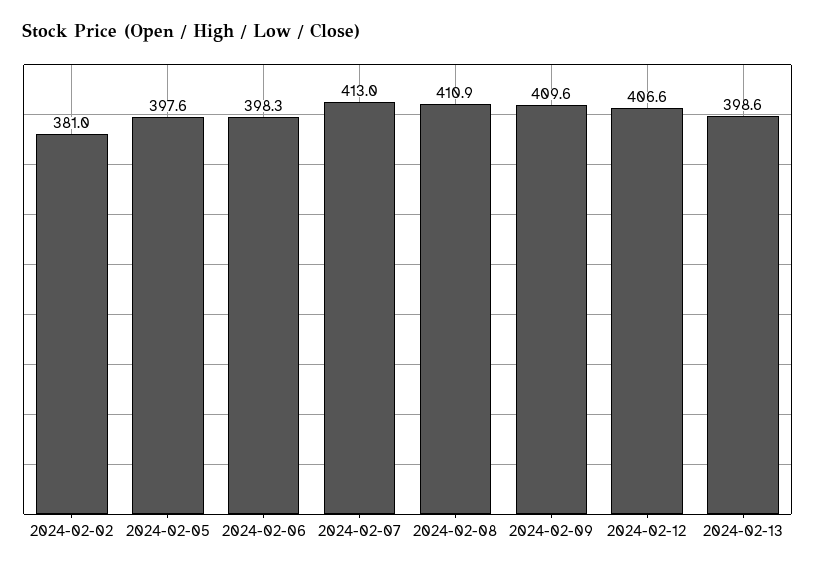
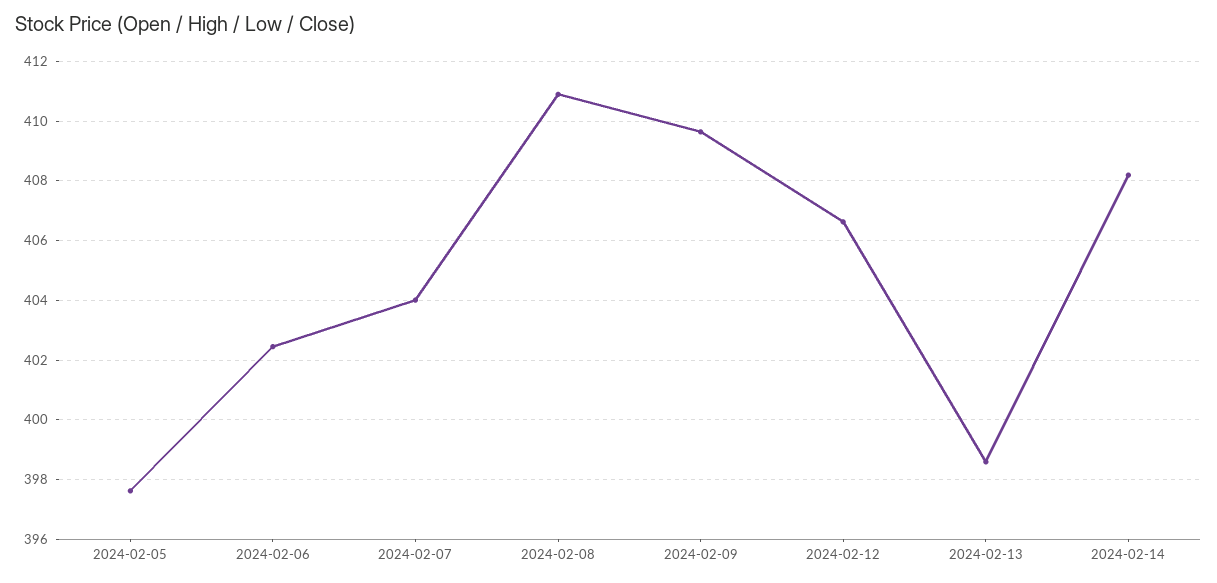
2024-02-02: 381 -> none
2024-02-06: 398.3 -> 402.5
2024-02-07: 413 -> 404
2024-02-14: none -> 408.25

